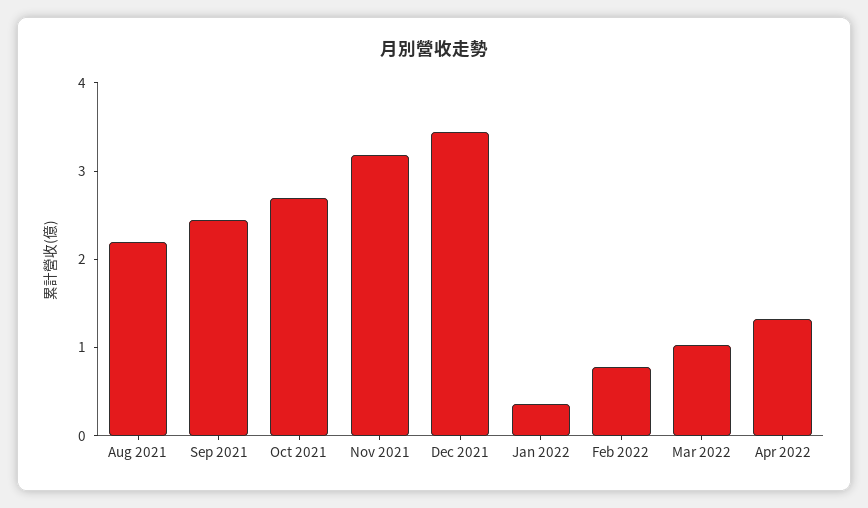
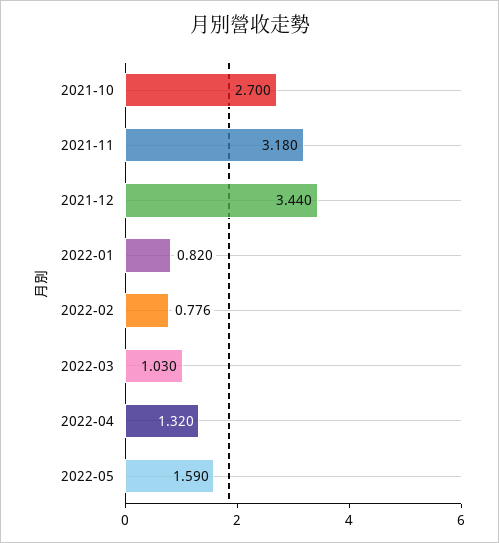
Aug 2021: 2.2 -> none
Sep 2021: 2.4 -> none
Jan 2022: 0.4 -> 0.82
2022-05: none -> 1.59

